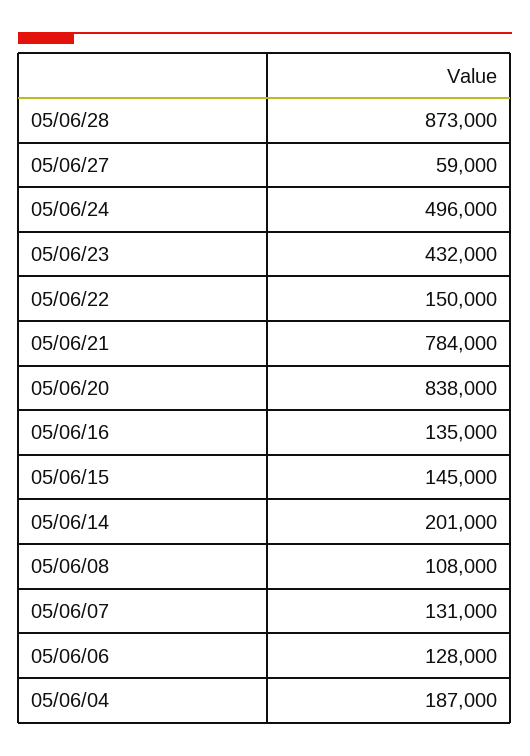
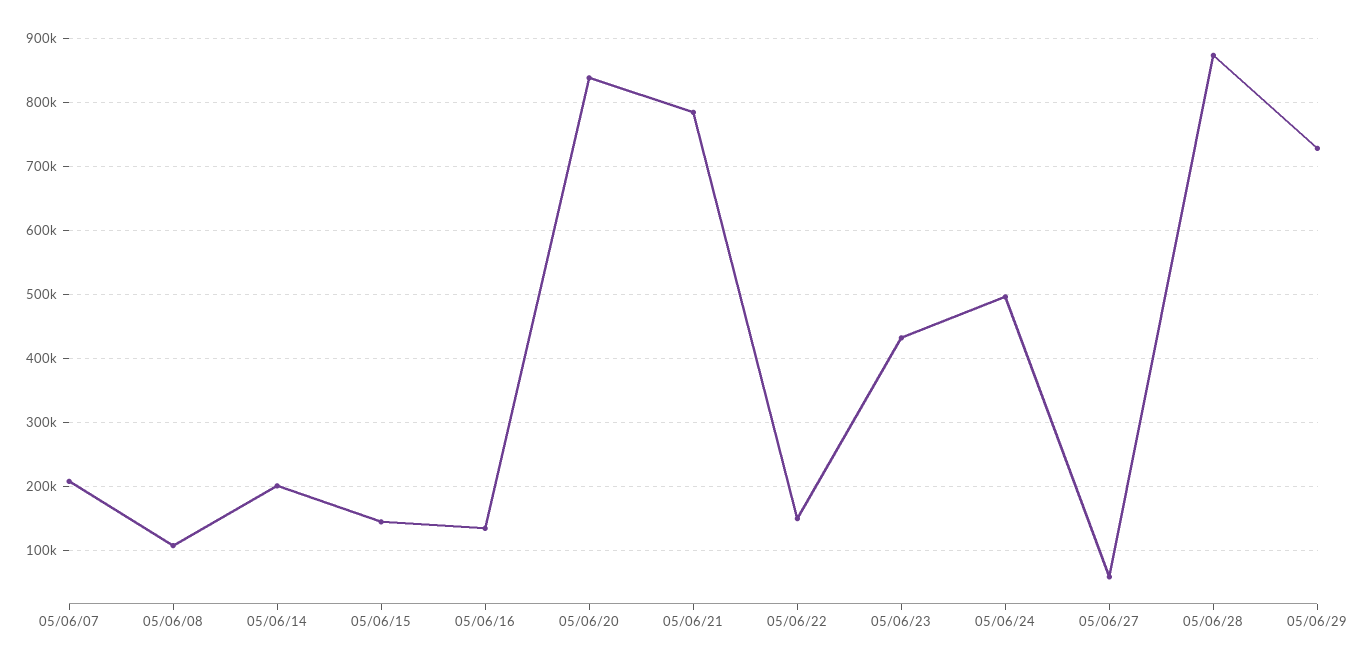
05/06/07: 131000 -> 210000
05/06/06: 128000 -> none
05/06/04: 187000 -> none
05/06/29: none -> 730000

